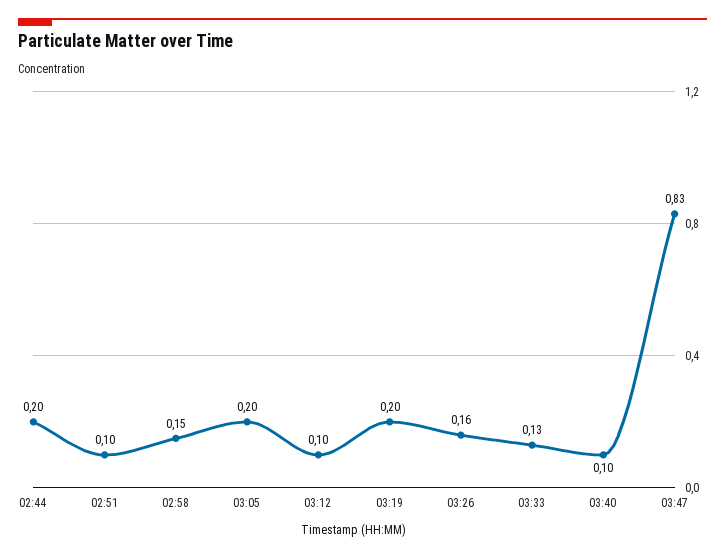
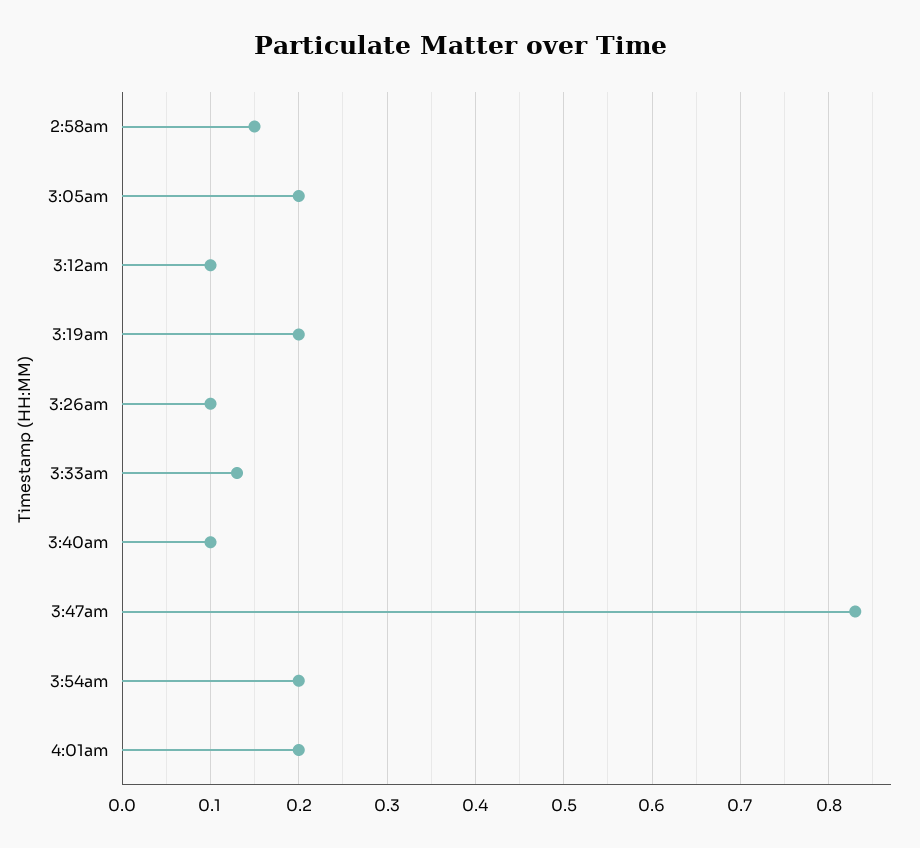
02:44: 0.2 -> none
02:51: 0.1 -> none
03:26: 0.16 -> 0.1
3:54am: none -> 0.2
4:01am: none -> 0.2

